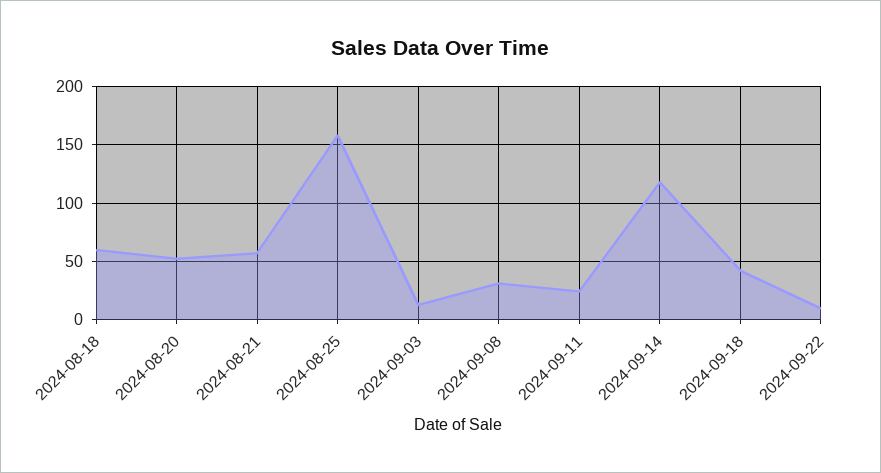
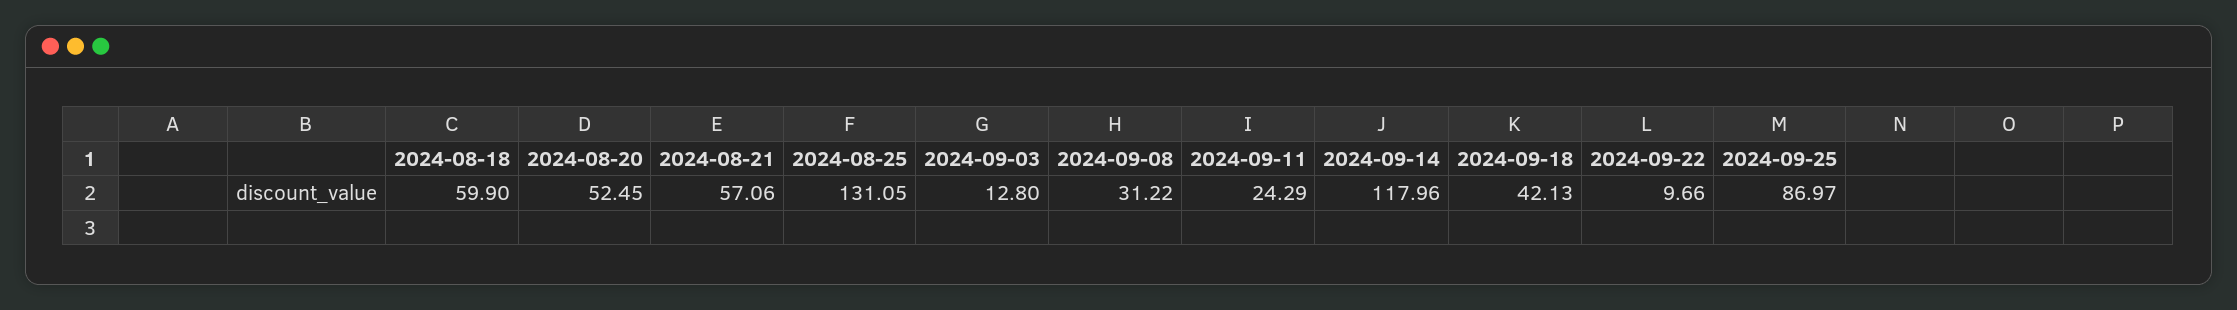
2024-08-25: 160 -> 131.05
2024-09-25: none -> 86.97

